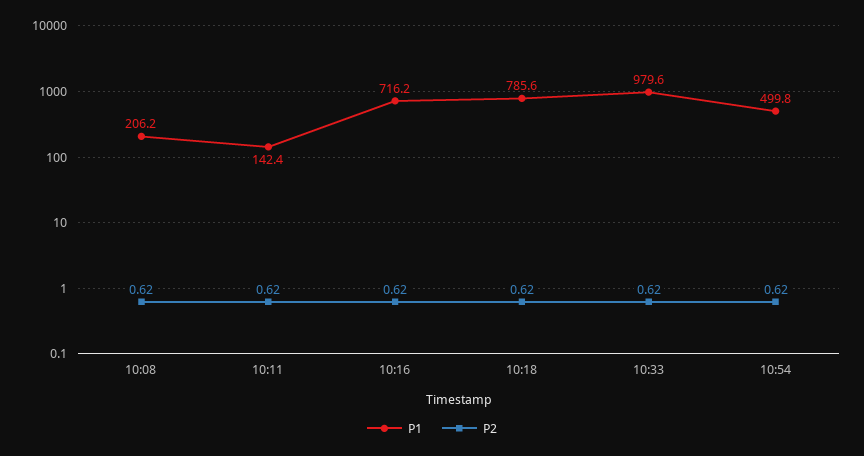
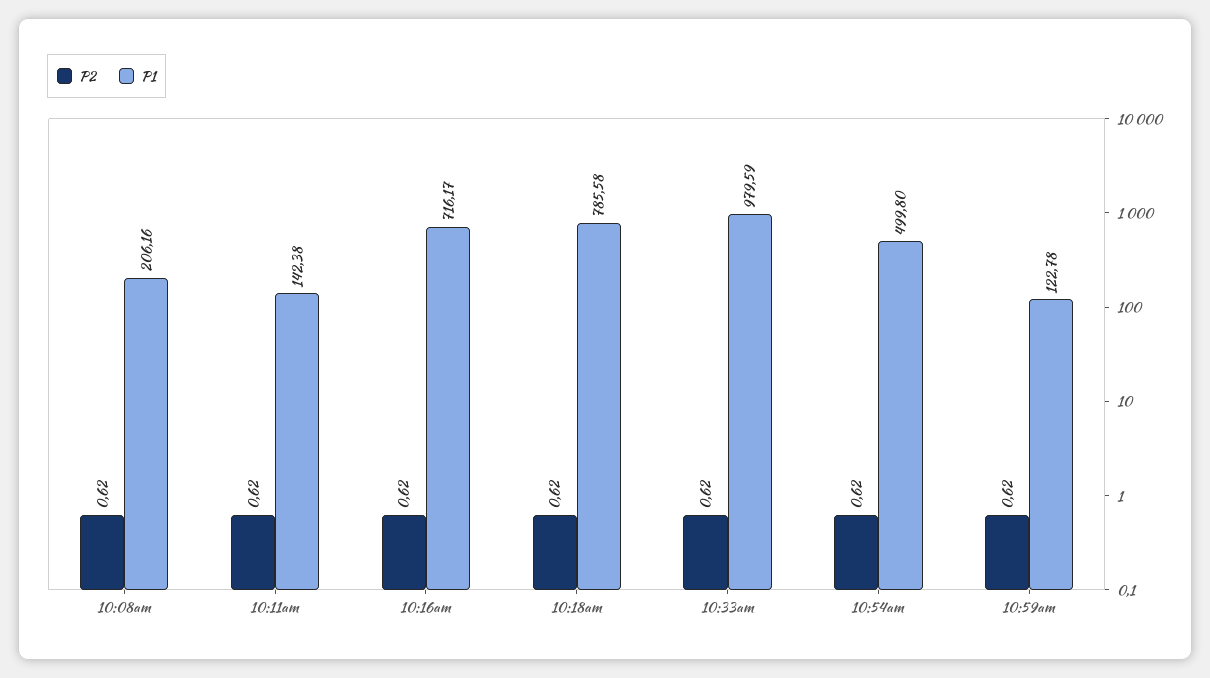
P2, 10:59am: none -> 0.62
P1, 10:59am: none -> 122.78

